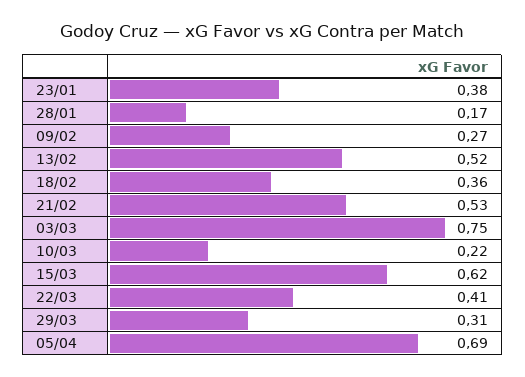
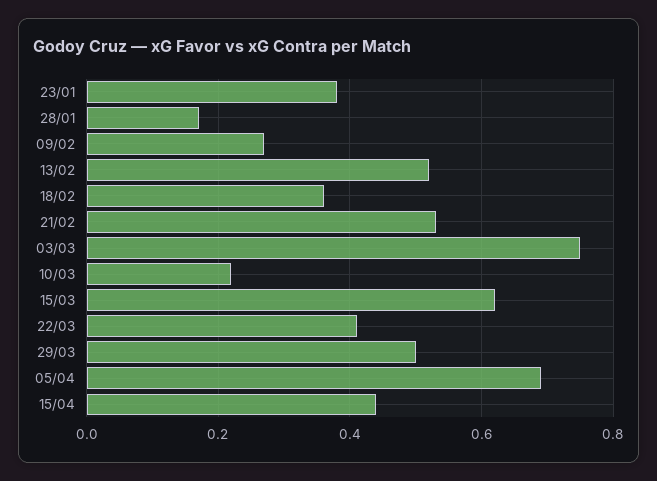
29/03: 0.31 -> 0.5
15/04: none -> 0.45

